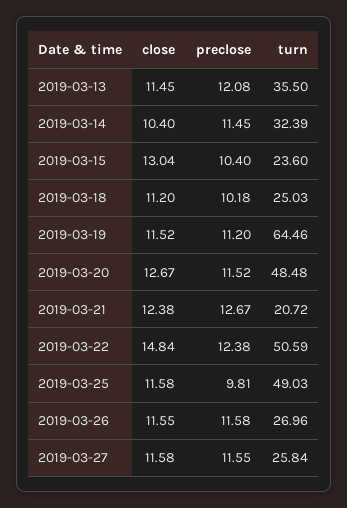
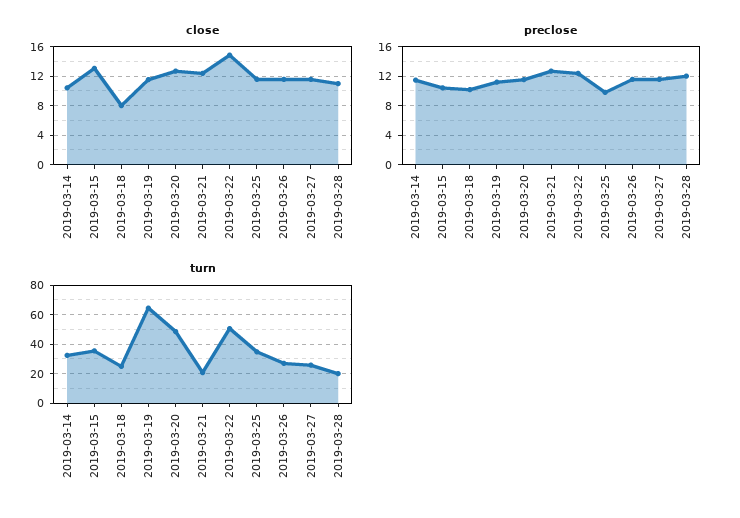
close, 2019-03-13: 11.45 -> none
preclose, 2019-03-13: 12.08 -> none
turn, 2019-03-13: 35.5 -> none
turn, 2019-03-15: 23.6 -> 35
close, 2019-03-18: 11.2 -> 8
turn, 2019-03-25: 49.03 -> 35
close, 2019-03-28: none -> 11
preclose, 2019-03-28: none -> 12
turn, 2019-03-28: none -> 20

